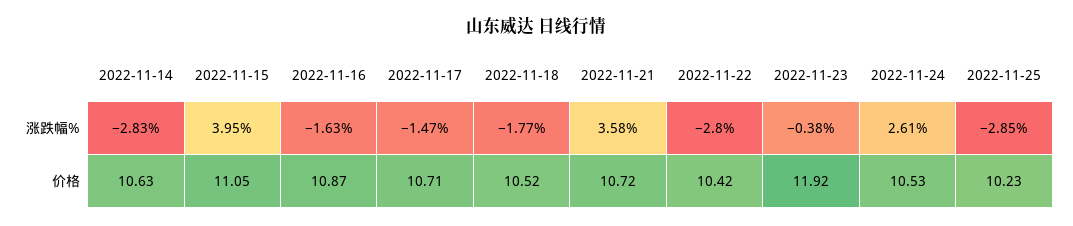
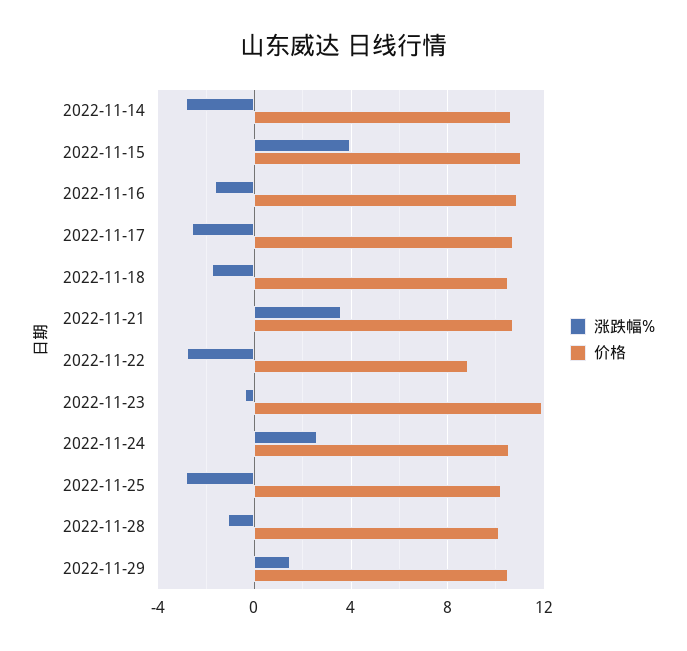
涨跌幅%, 2022-11-17: -1.47 -> -2.5
价格, 2022-11-22: 10.42 -> 9
涨跌幅%, 2022-11-28: none -> -1
价格, 2022-11-28: none -> 10
涨跌幅%, 2022-11-29: none -> 1.5
价格, 2022-11-29: none -> 10.5

